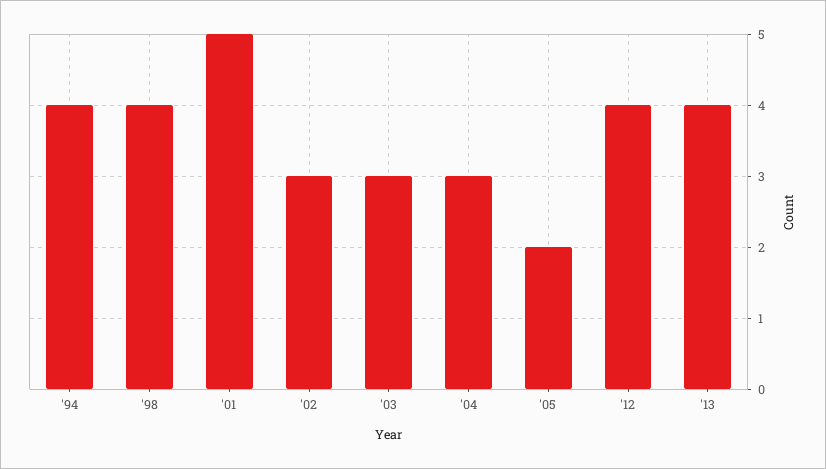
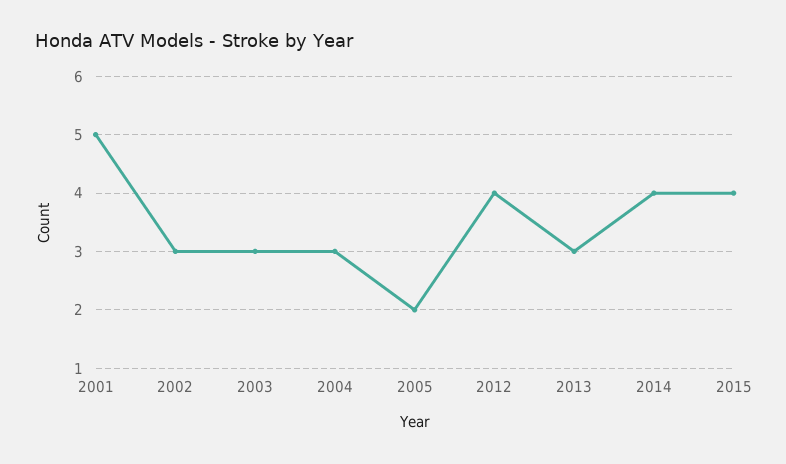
'94: 4 -> none
'98: 4 -> none
'13: 4 -> 3
2014: none -> 4
2015: none -> 4

